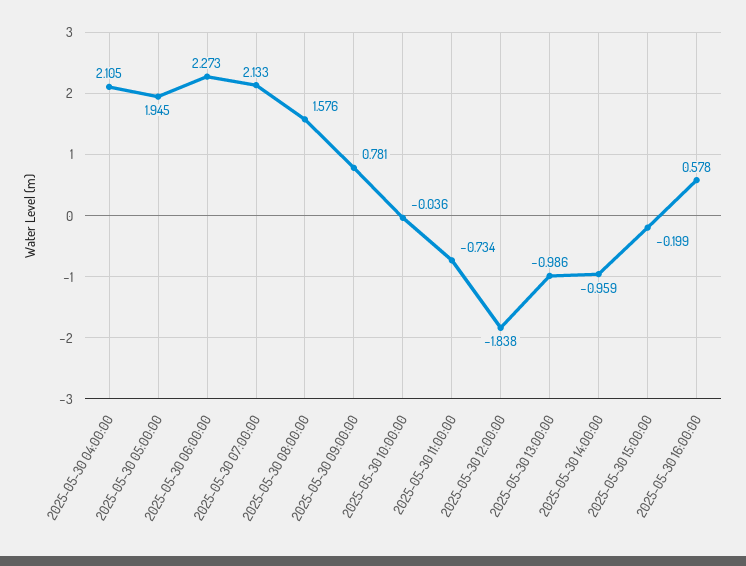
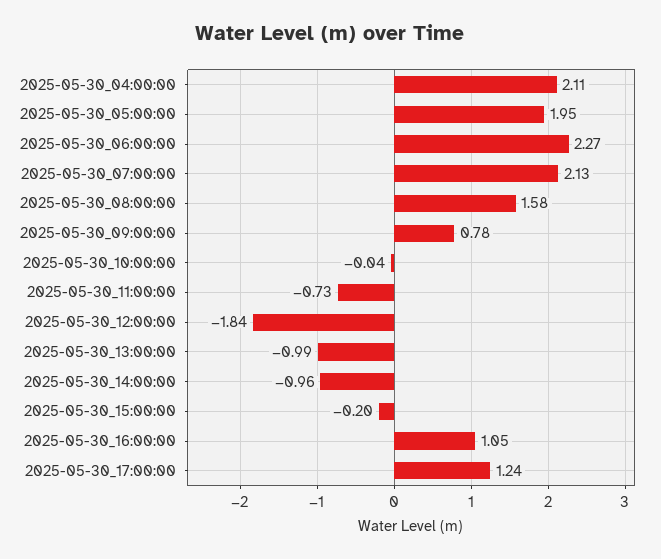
2025-05-30 16:00:00: 0.578 -> 1.05
2025-05-30_17:00:00: none -> 1.24

